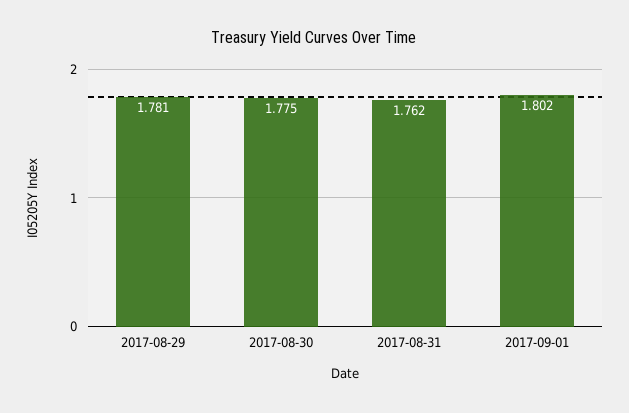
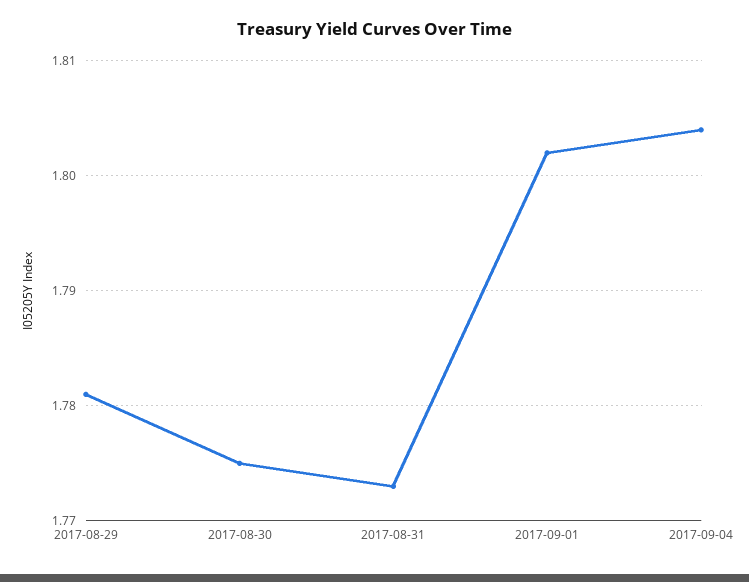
2017-08-31: 1.762 -> 1.773
2017-09-04: none -> 1.804

